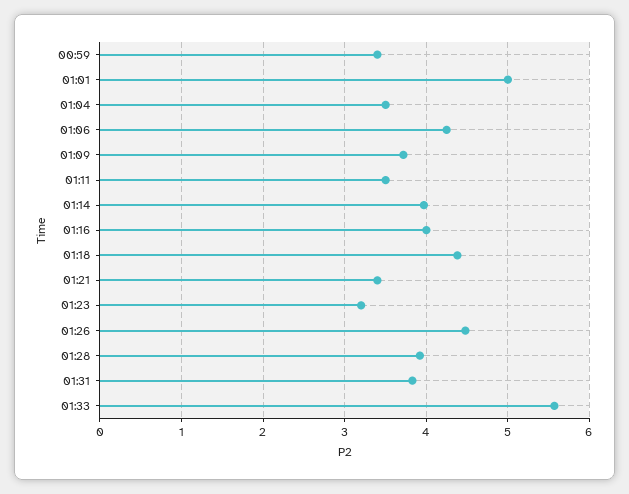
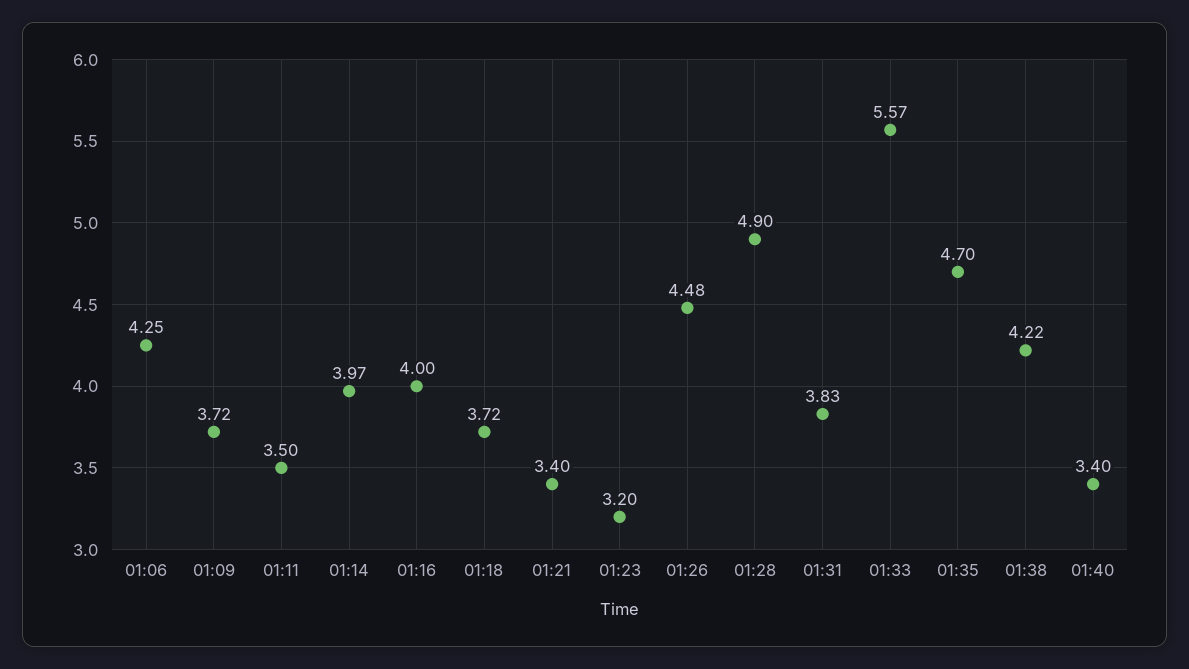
00:59: 3.4 -> none
01:01: 5 -> none
01:04: 3.5 -> none
01:18: 4.4 -> 3.72
01:28: 3.9 -> 4.9
01:35: none -> 4.7
01:38: none -> 4.22
01:40: none -> 3.4

